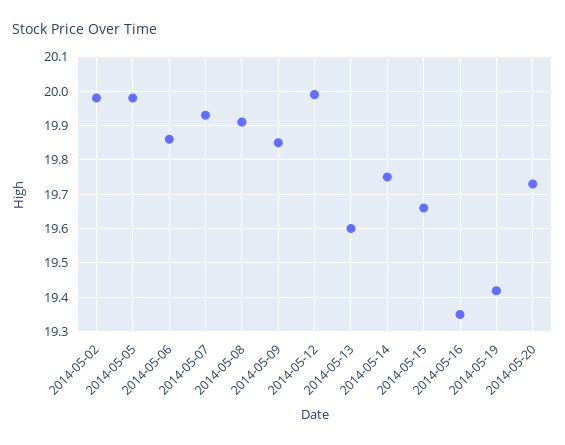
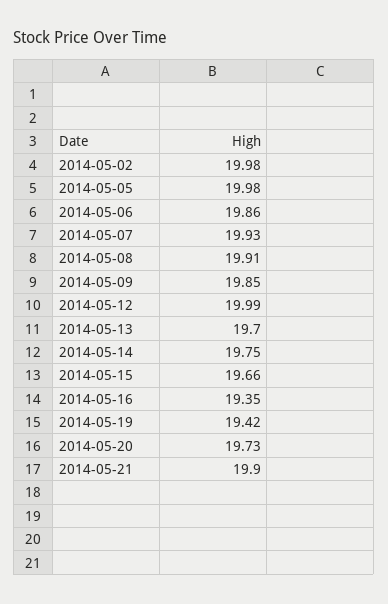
2014-05-13: 19.6 -> 19.7
2014-05-21: none -> 19.9

